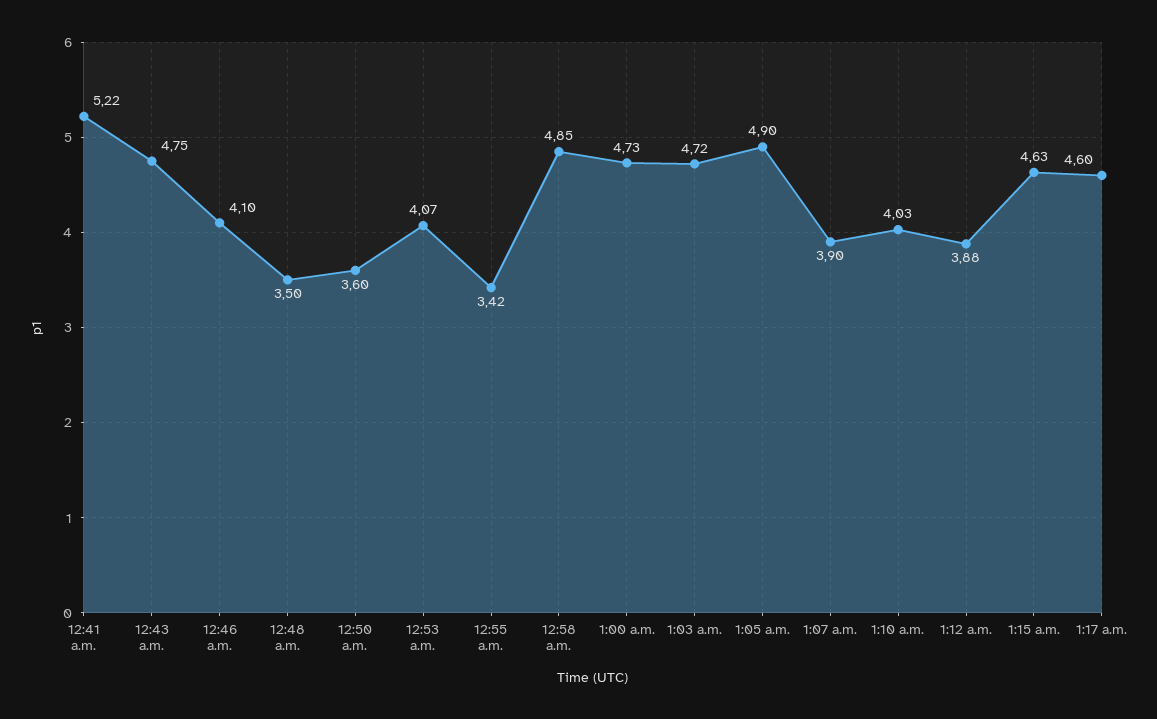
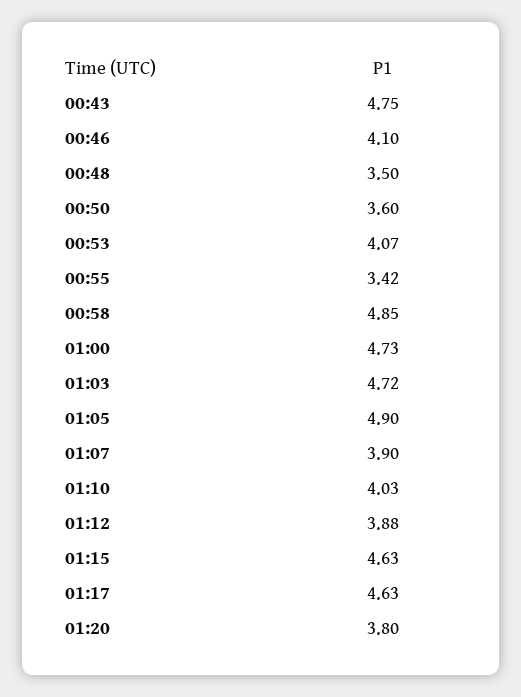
12:41 a.m.: 5.22 -> none
1:17 a.m.: 4.6 -> 4.63
01:20: none -> 3.8

